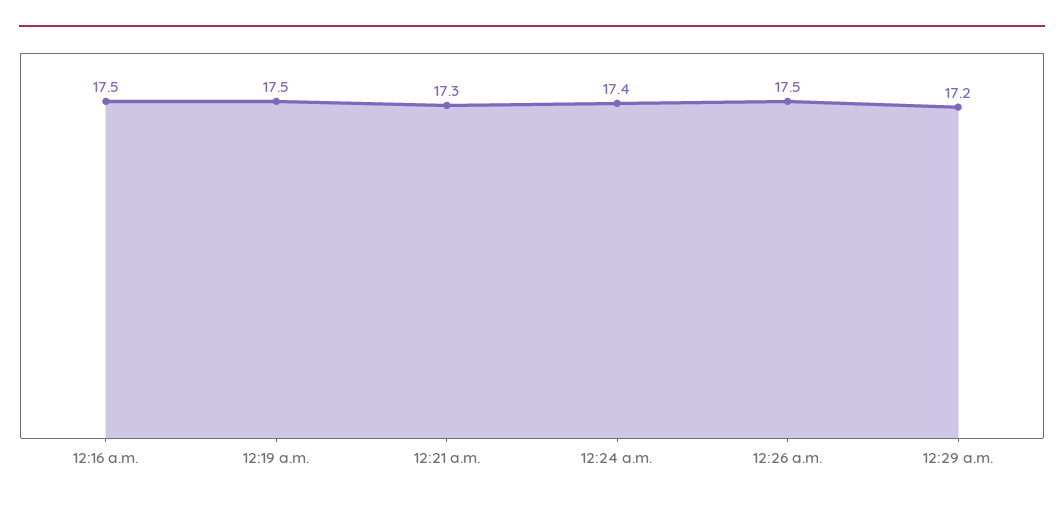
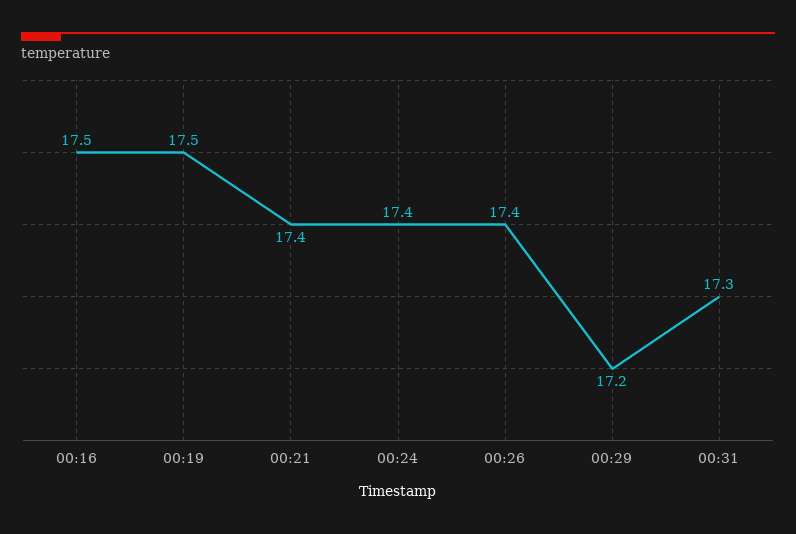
12:21 a.m.: 17.3 -> 17.4
12:26 a.m.: 17.5 -> 17.4
00:31: none -> 17.3

